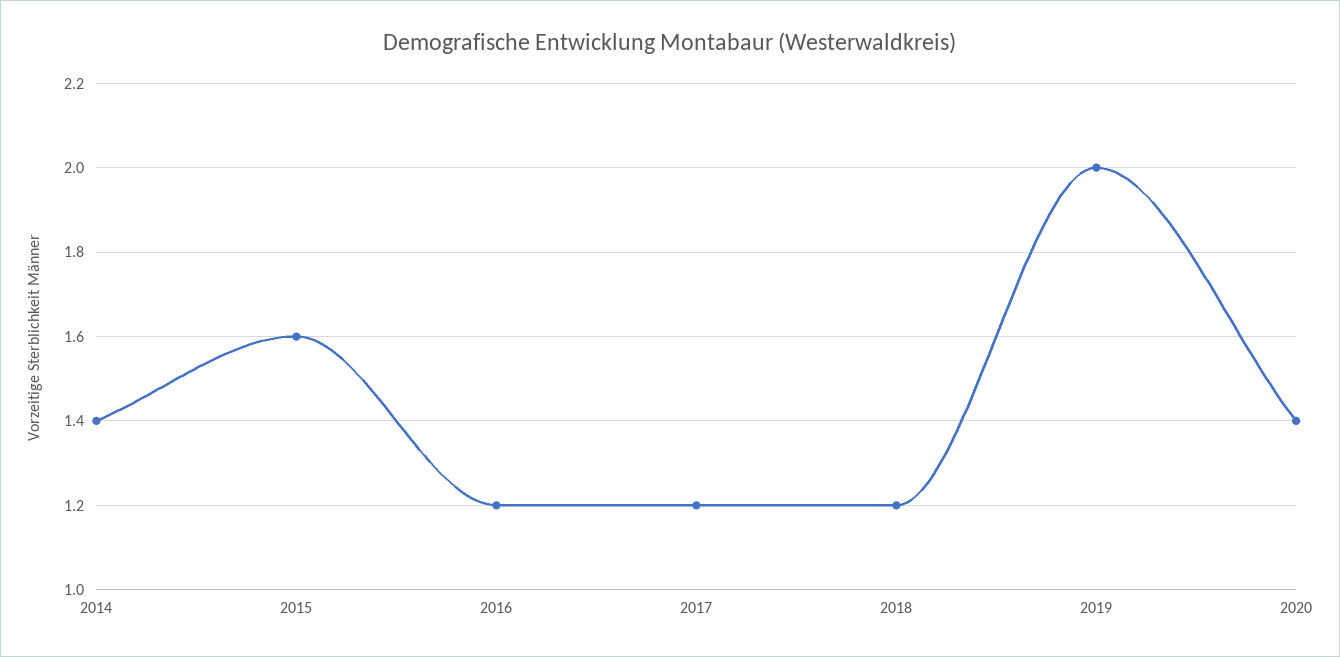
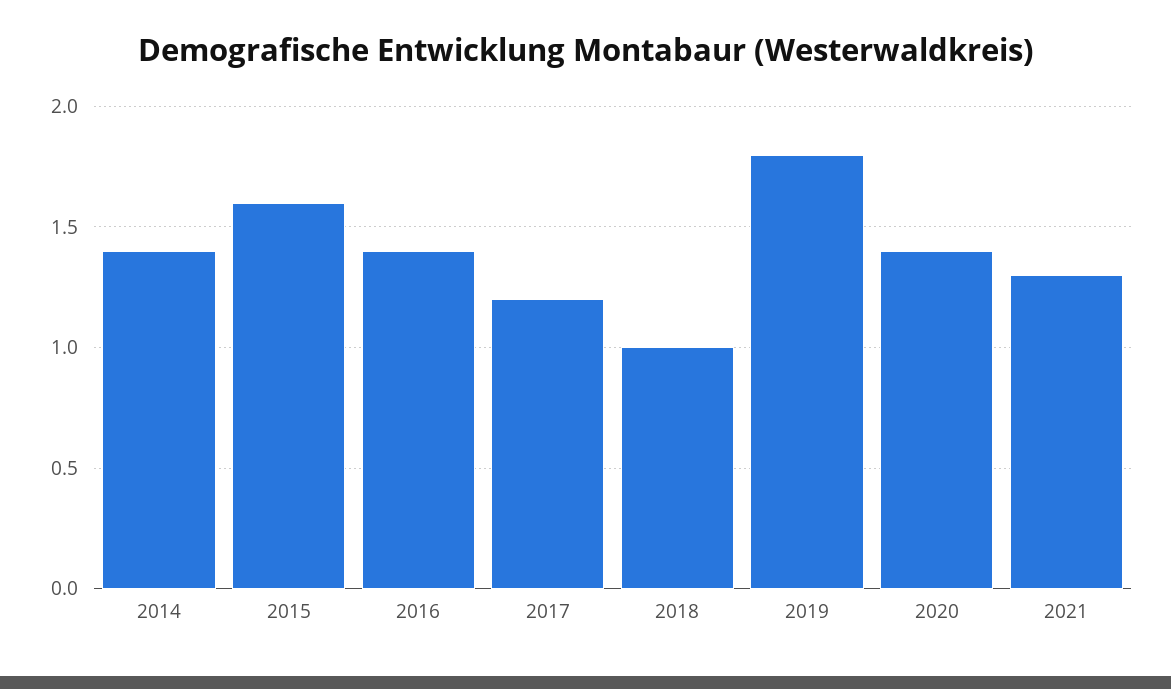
2016: 1.2 -> 1.4
2018: 1.2 -> 1
2019: 2 -> 1.8
2021: none -> 1.3

